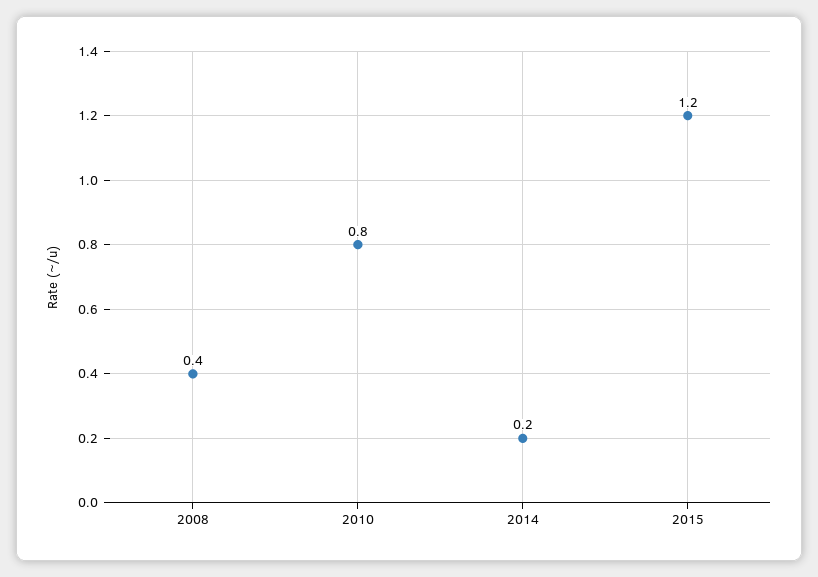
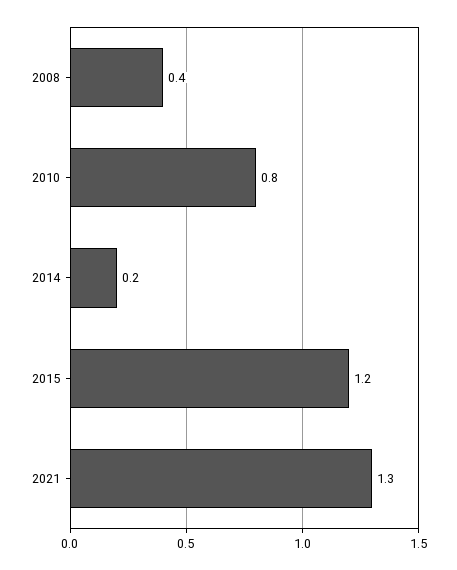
2021: none -> 1.3

